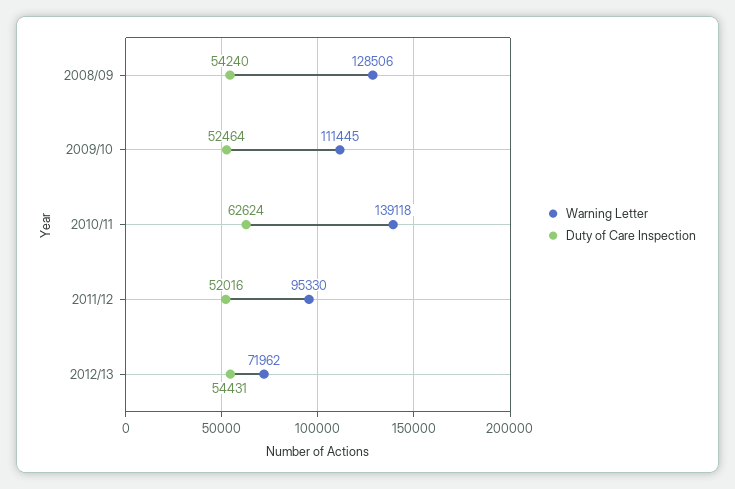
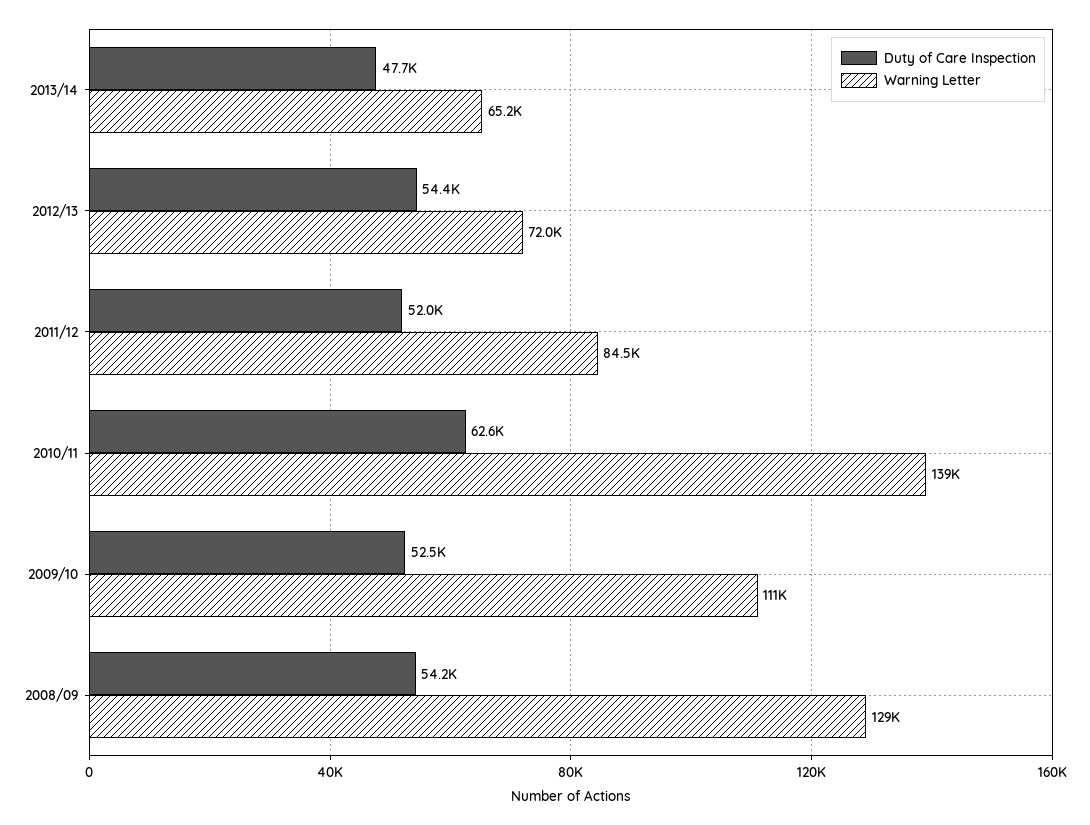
Warning Letter, 2011/12: 95330 -> 84500
Duty of Care Inspection, 2013/14: none -> 47700
Warning Letter, 2013/14: none -> 65200

